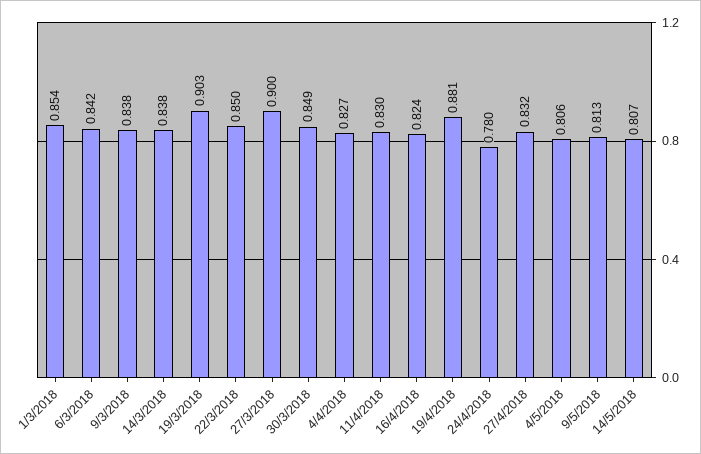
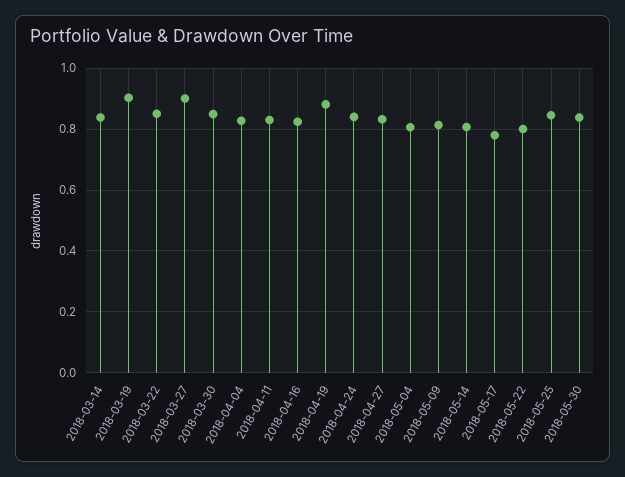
1/3/2018: 0.854 -> none
6/3/2018: 0.842 -> none
9/3/2018: 0.838 -> none
24/4/2018: 0.78 -> 0.84
2018-05-17: none -> 0.78
2018-05-22: none -> 0.8
2018-05-25: none -> 0.84
2018-05-30: none -> 0.84

